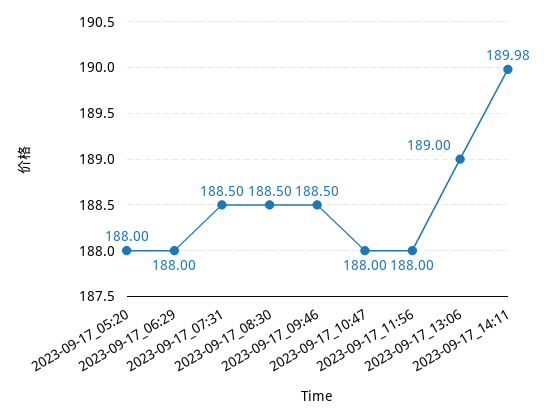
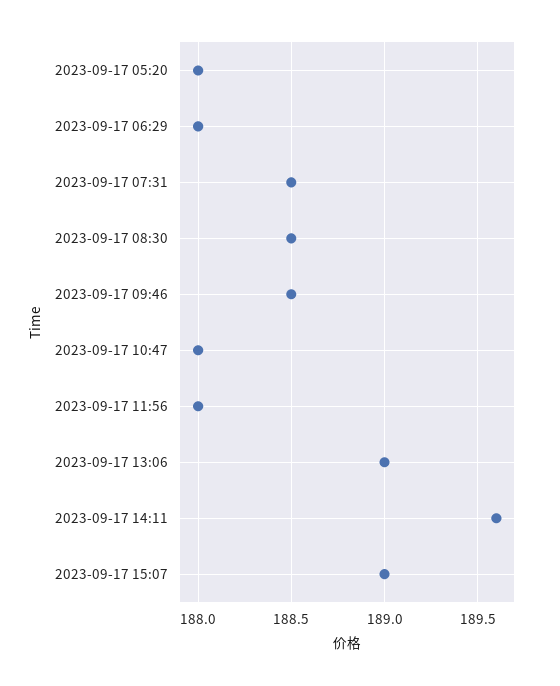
2023-09-17_14:11: 189.98 -> 189.6
2023-09-17 15:07: none -> 189

